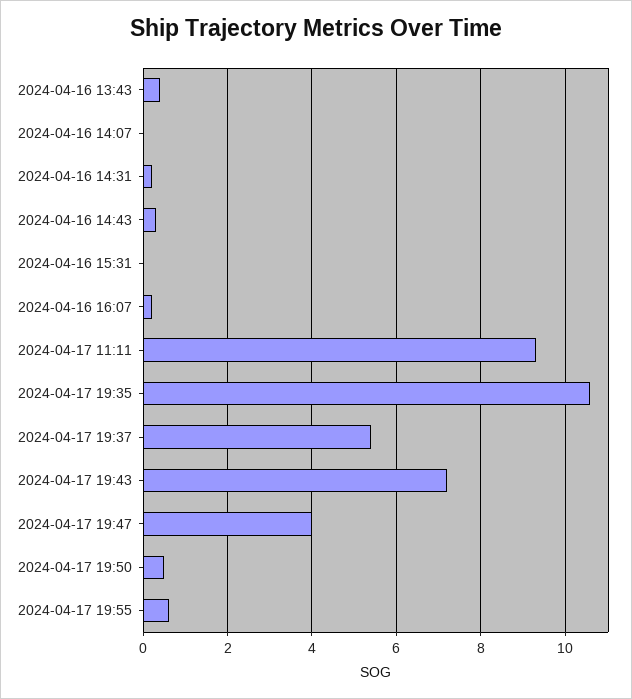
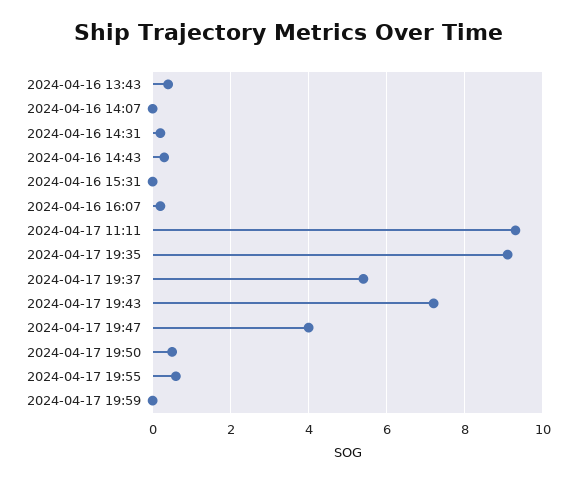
2024-04-17 19:35: 10.5 -> 9
2024-04-17 19:59: none -> 0

